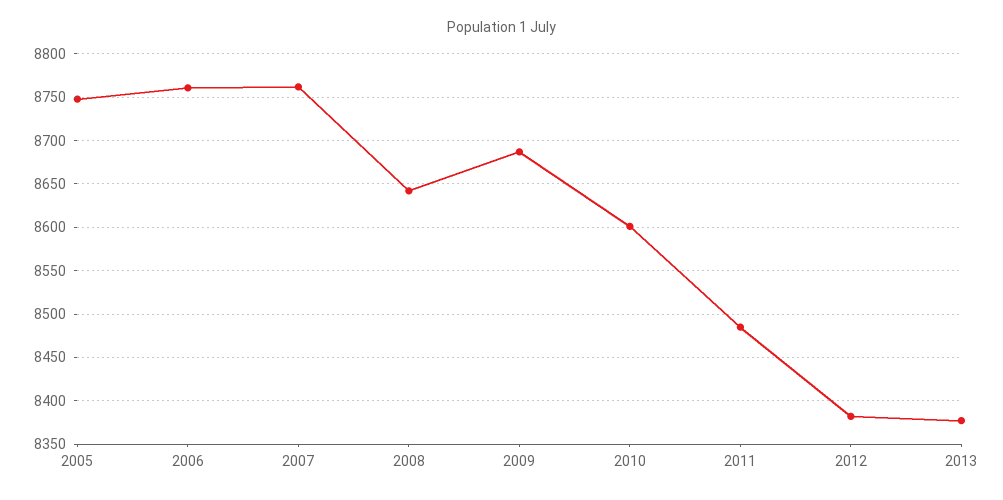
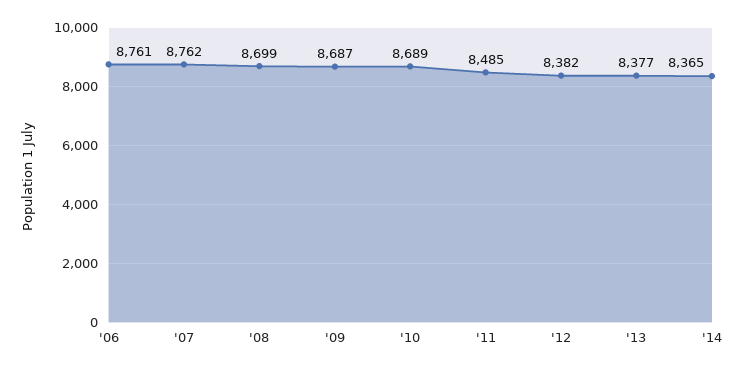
2005: 8750 -> none
2008: 8640 -> 8699
2010: 8600 -> 8689
'14: none -> 8365

